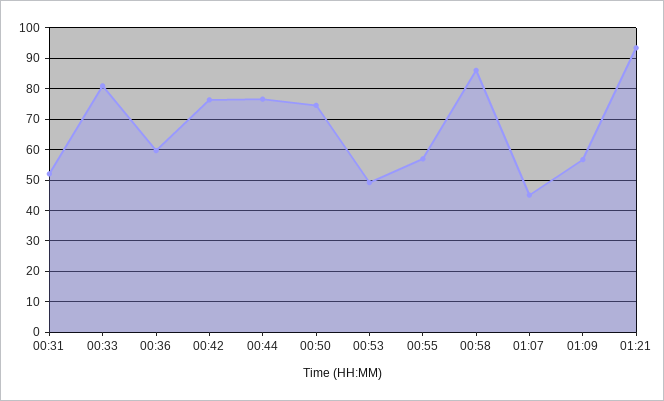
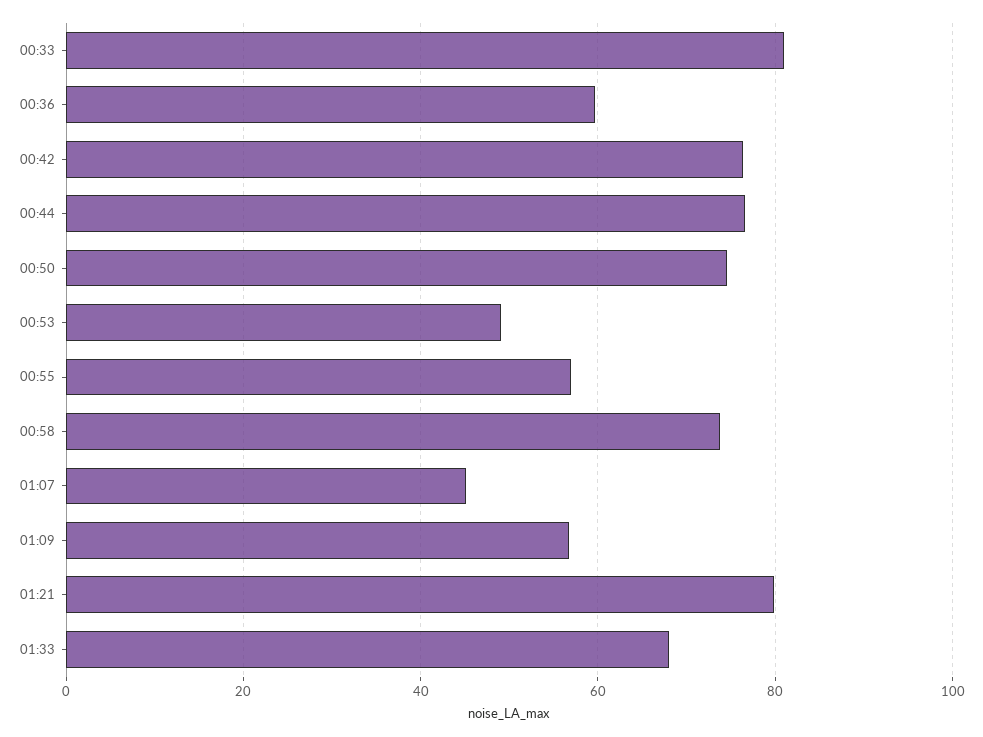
00:31: 52 -> none
00:58: 86 -> 74
01:21: 94 -> 80
01:33: none -> 68

